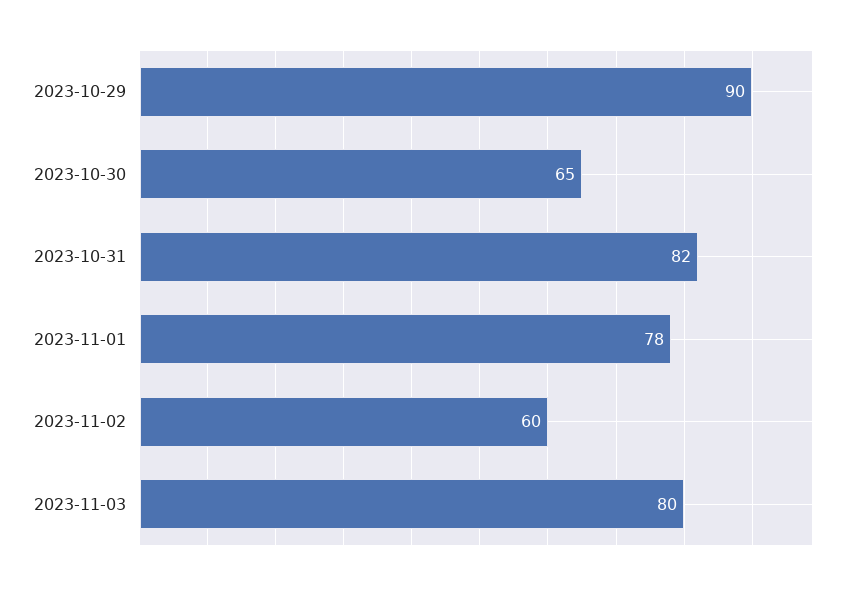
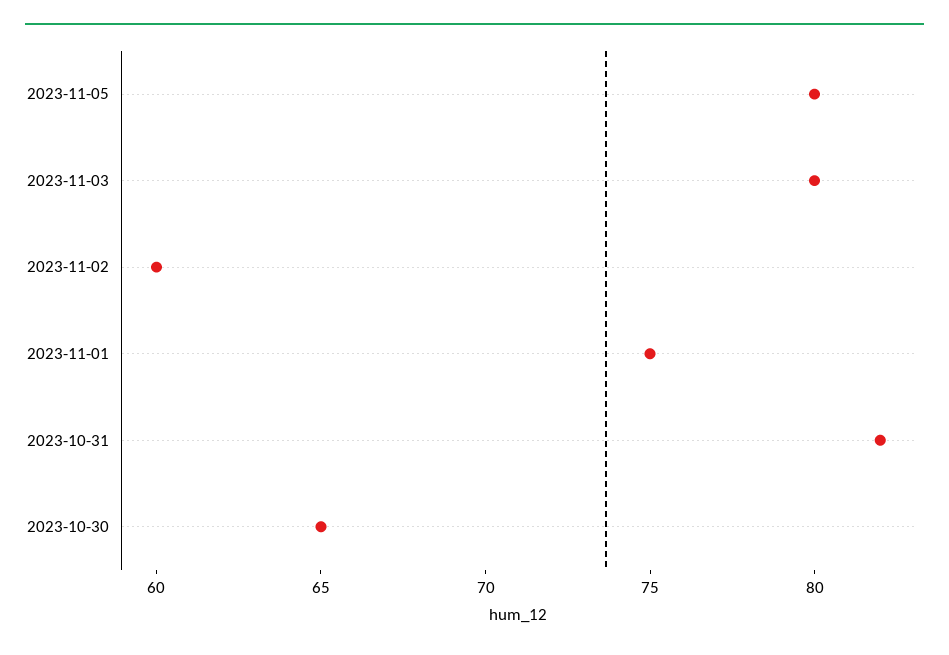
2023-10-29: 90 -> none
2023-11-01: 78 -> 75
2023-11-05: none -> 80

